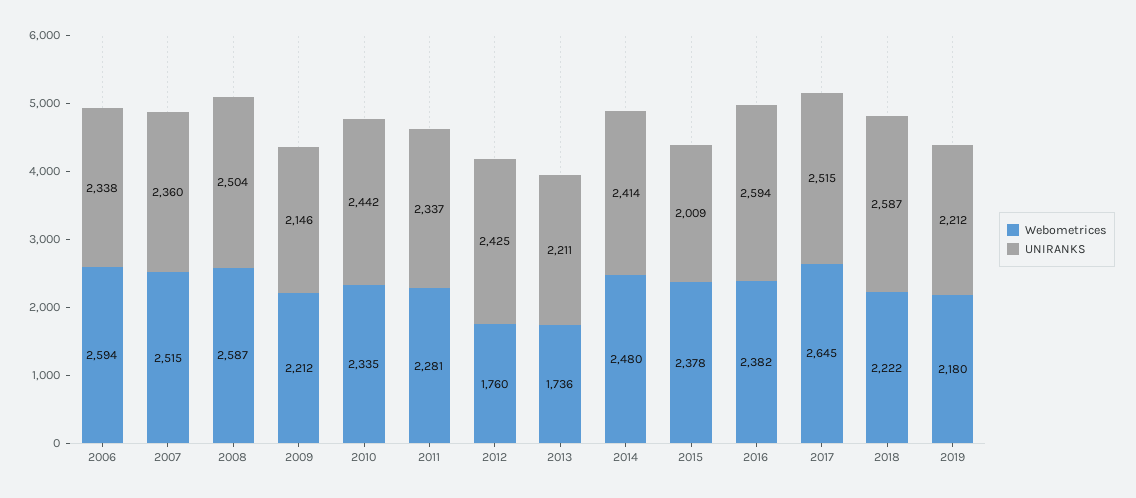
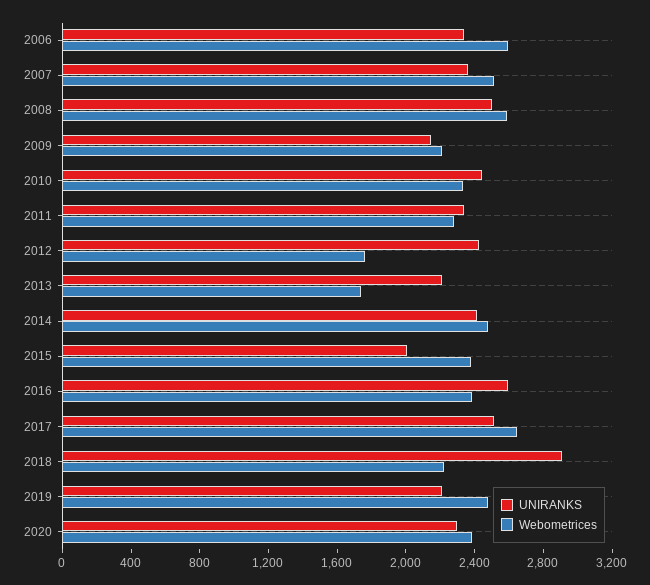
UNIRANKS, 2018: 2587 -> 2900
Webometrices, 2019: 2180 -> 2500
UNIRANKS, 2020: none -> 2300
Webometrices, 2020: none -> 2400

